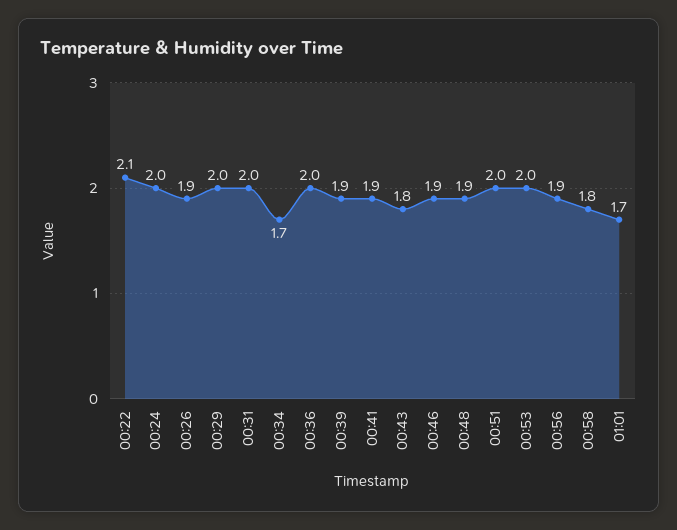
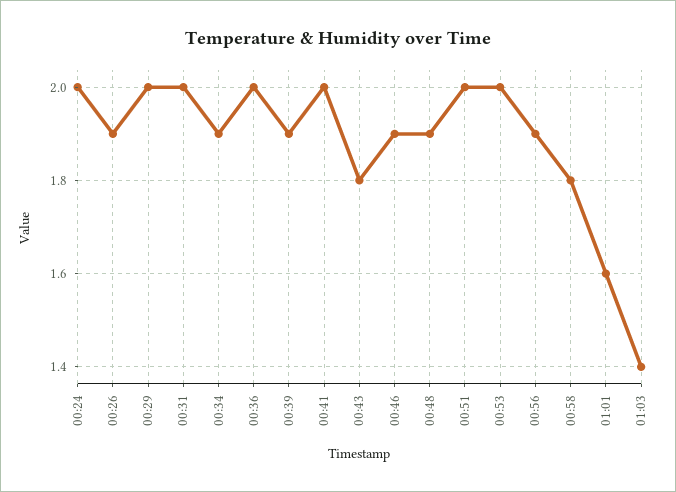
00:22: 2.1 -> none
00:34: 1.7 -> 1.9
00:41: 1.9 -> 2
01:01: 1.7 -> 1.6
01:03: none -> 1.4

